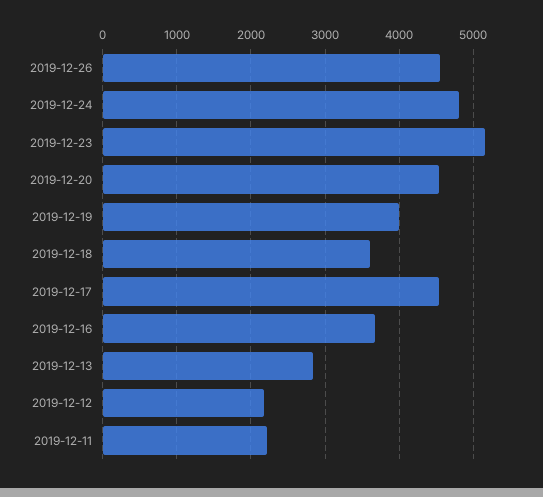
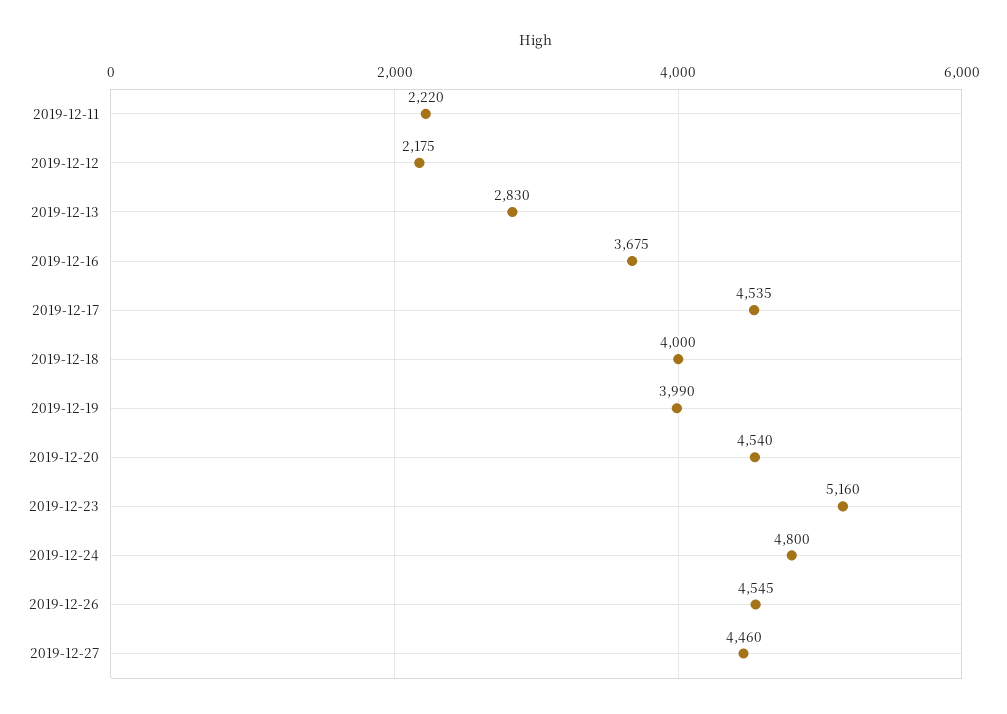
2019-12-18: 3600 -> 4000
2019-12-27: none -> 4460

